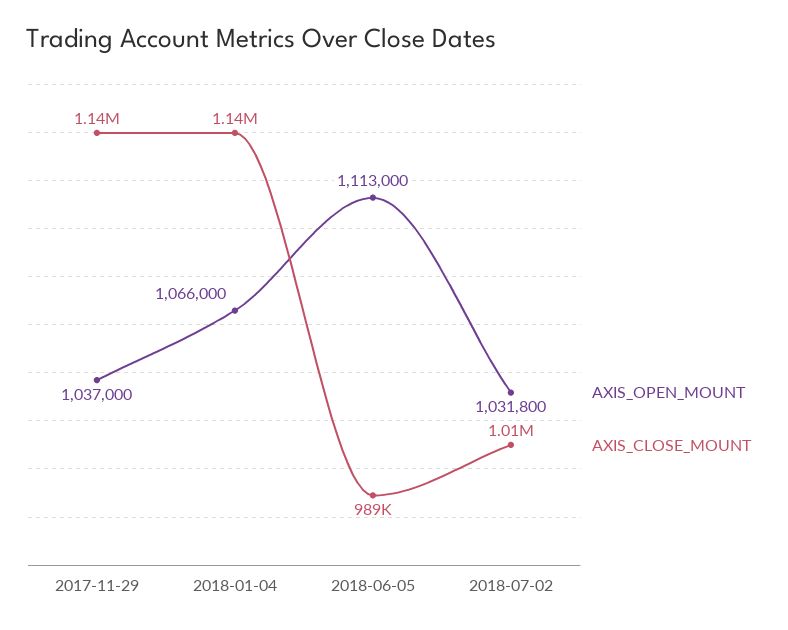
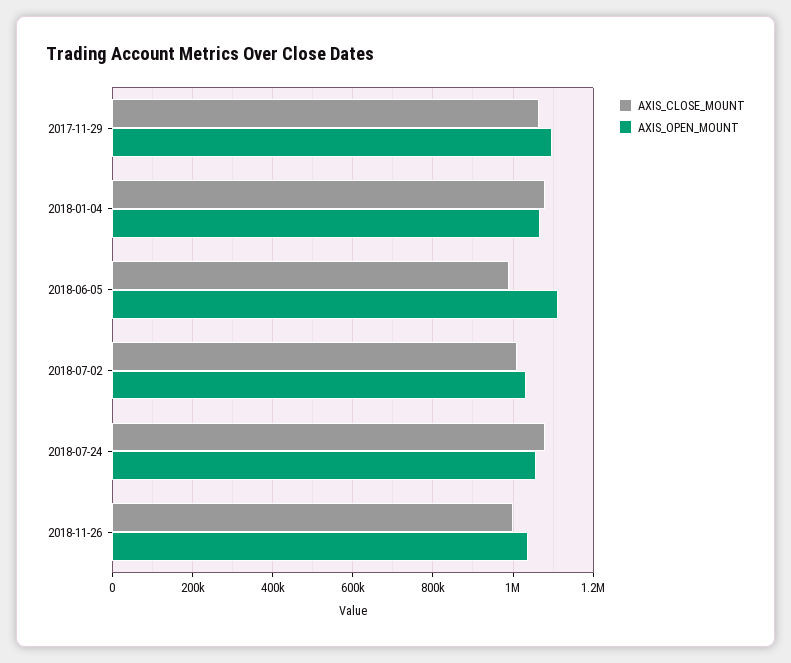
AXIS_OPEN_MOUNT, 2017-11-29: 1037000 -> 1100000
AXIS_CLOSE_MOUNT, 2017-11-29: 1140000 -> 1060000
AXIS_CLOSE_MOUNT, 2018-01-04: 1140000 -> 1080000
AXIS_CLOSE_MOUNT, 2018-07-24: none -> 1080000
AXIS_OPEN_MOUNT, 2018-07-24: none -> 1060000
AXIS_CLOSE_MOUNT, 2018-11-26: none -> 1000000
AXIS_OPEN_MOUNT, 2018-11-26: none -> 1040000

